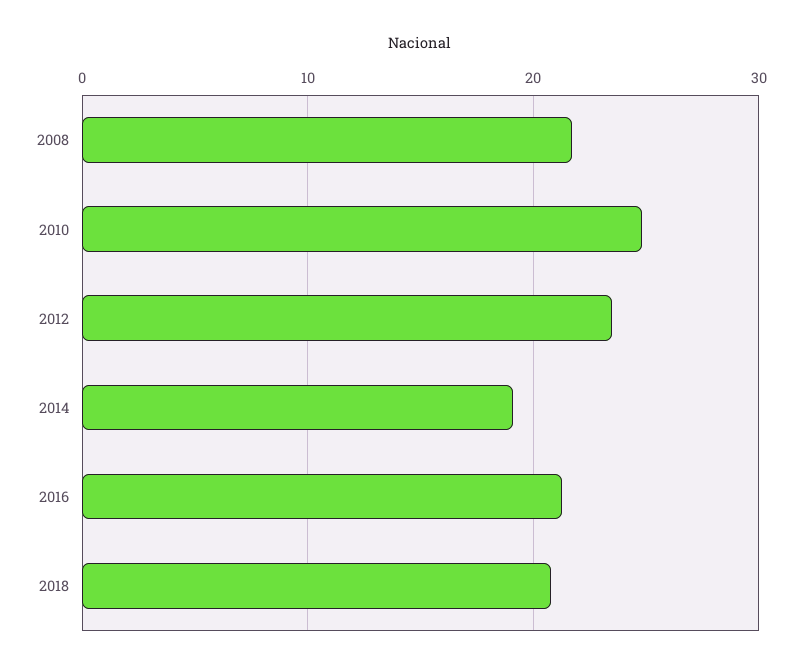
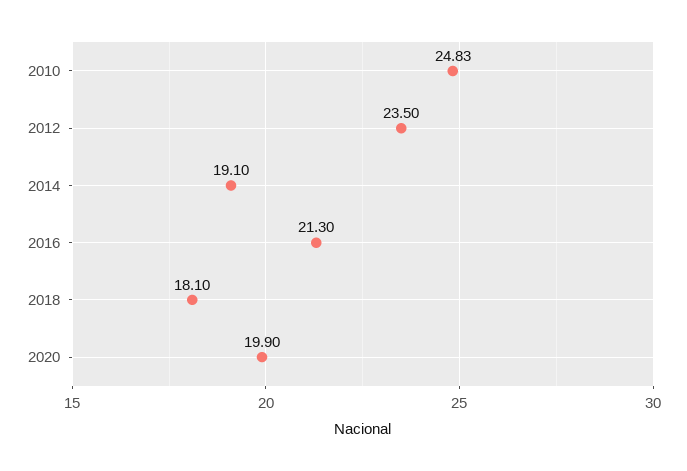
2008: 22 -> none
2018: 21 -> 18.1
2020: none -> 19.9

